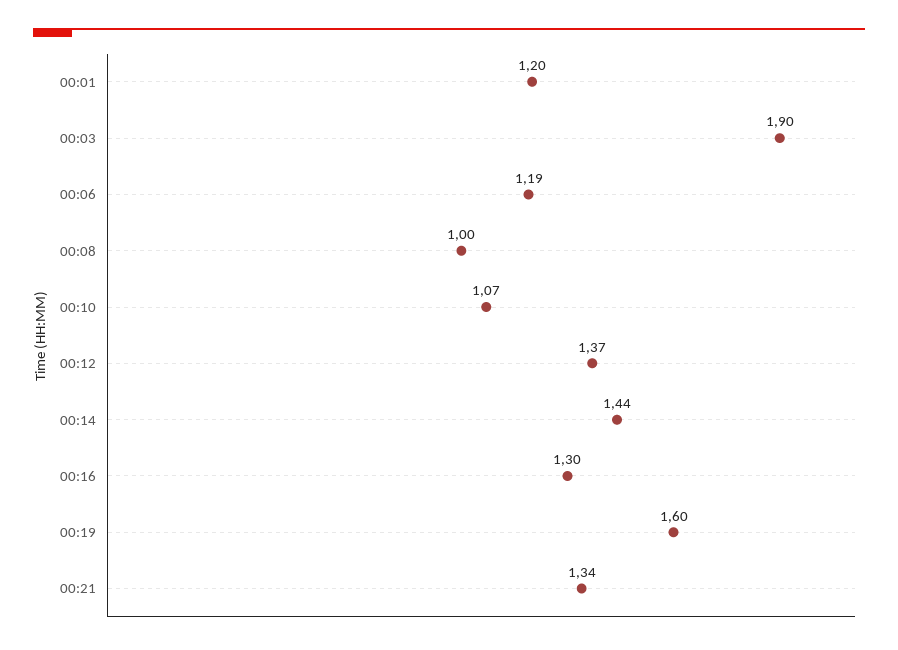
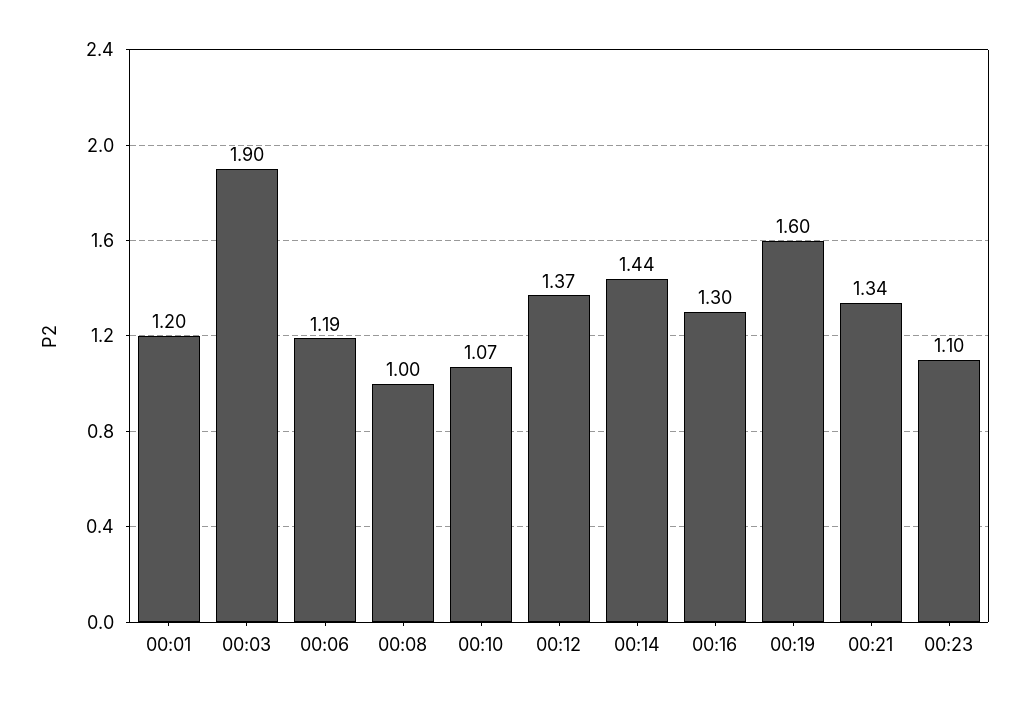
00:23: none -> 1.1

